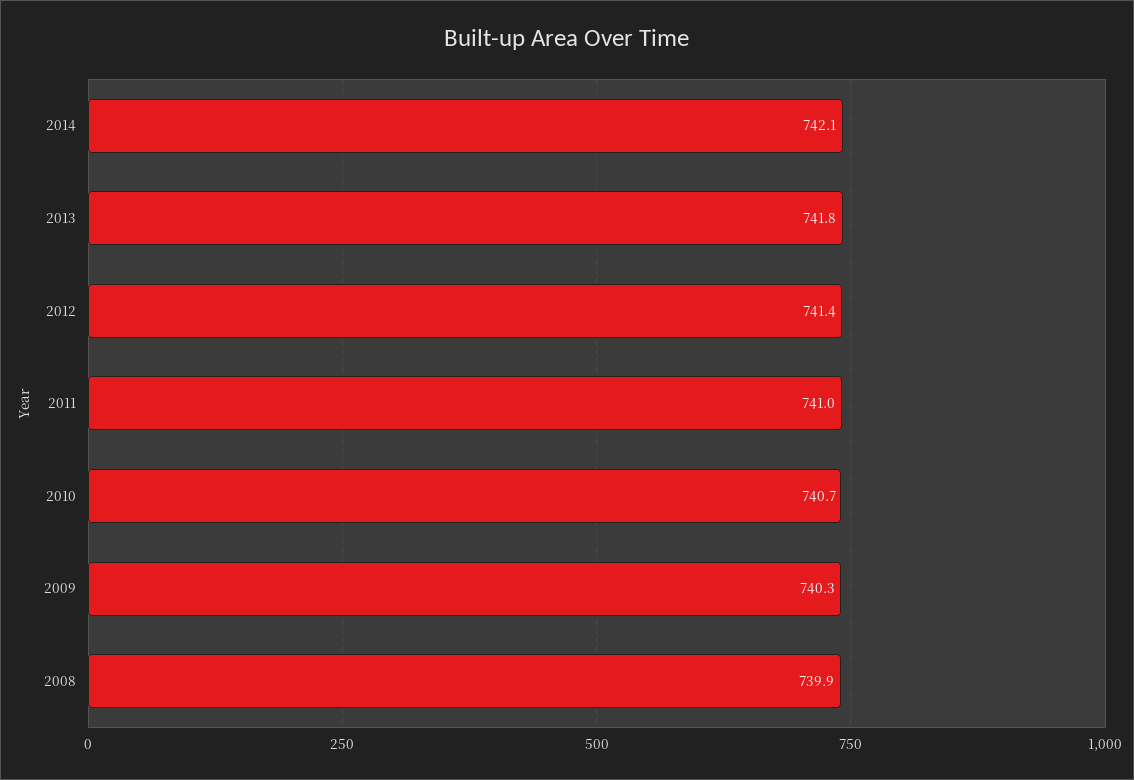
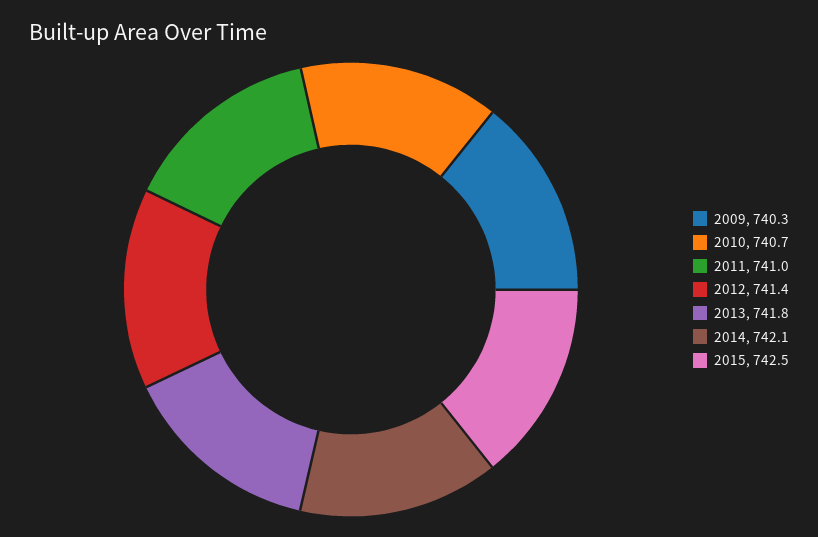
2008: 739.9 -> none
2015: none -> 742.5

